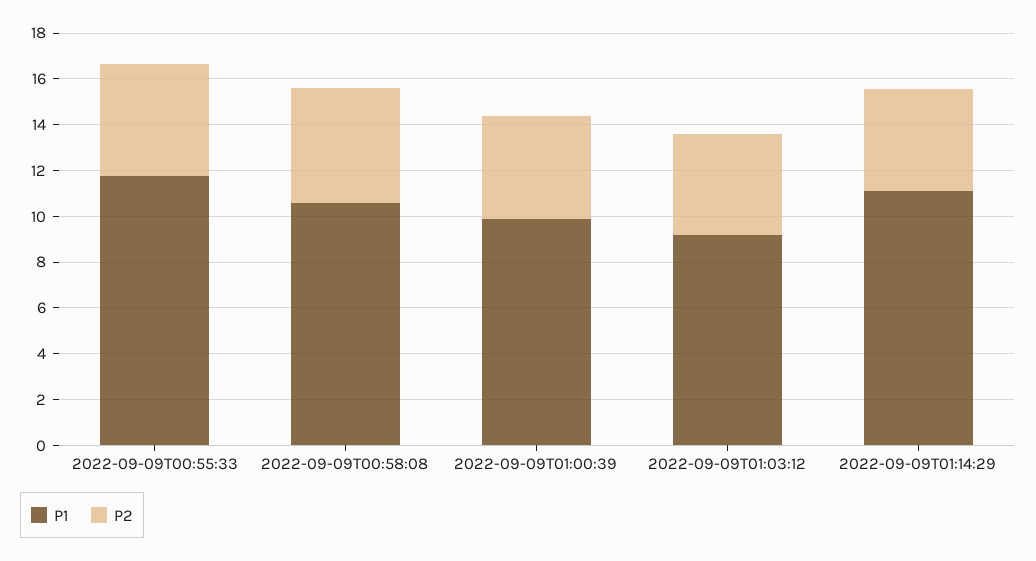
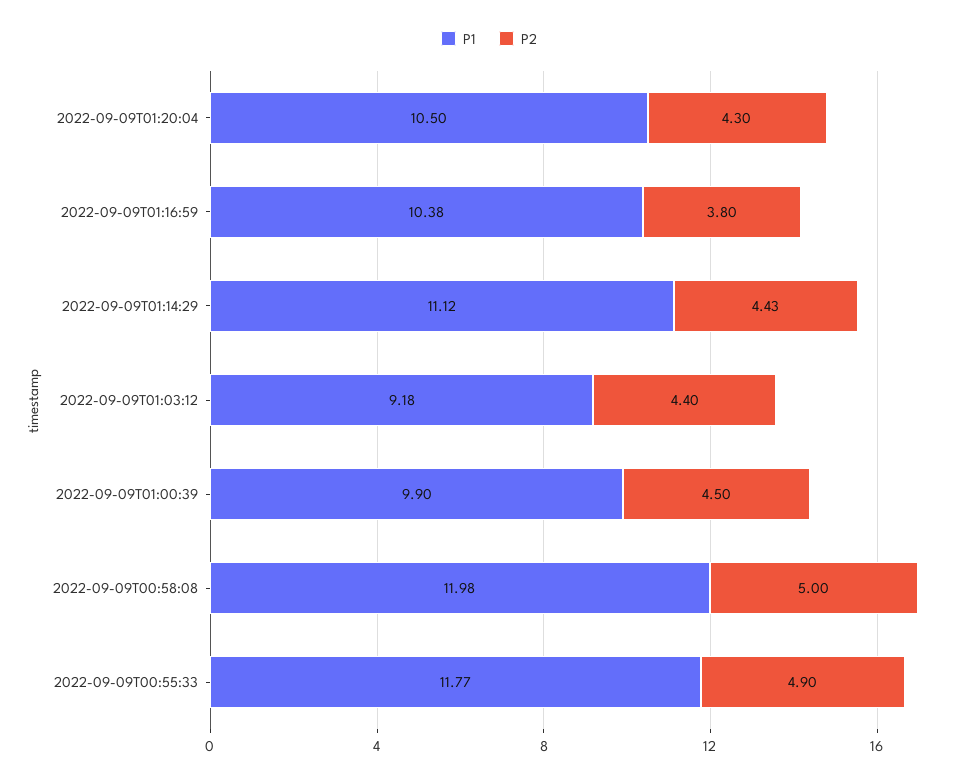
P1, 2022-09-09T00:58:08: 10.5 -> 11.98
P1, 2022-09-09T01:20:04: none -> 10.5
P2, 2022-09-09T01:20:04: none -> 4.3
P1, 2022-09-09T01:16:59: none -> 10.38
P2, 2022-09-09T01:16:59: none -> 3.8

